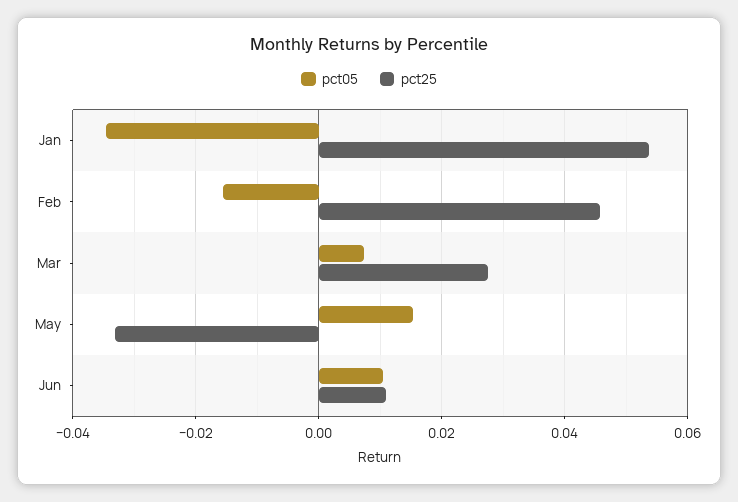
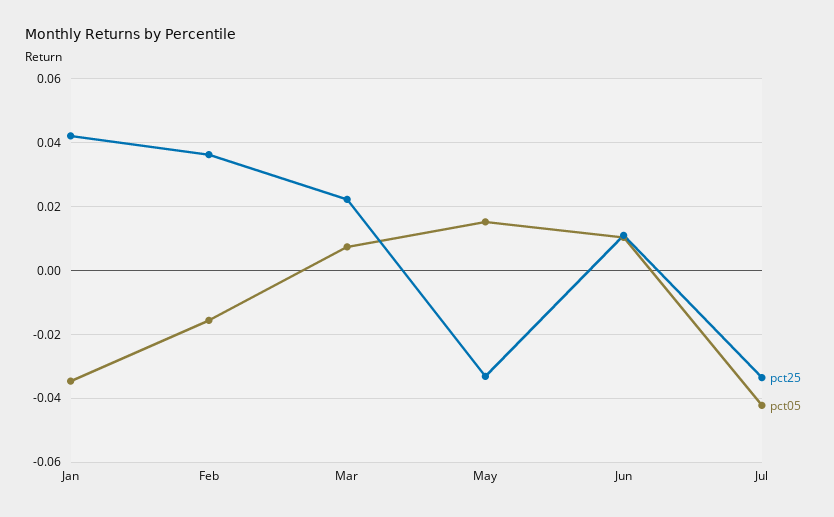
pct25, Jan: 0.054 -> 0.042
pct25, Feb: 0.046 -> 0.036
pct25, Mar: 0.028 -> 0.022
pct25, Jul: none -> -0.034
pct05, Jul: none -> -0.042

